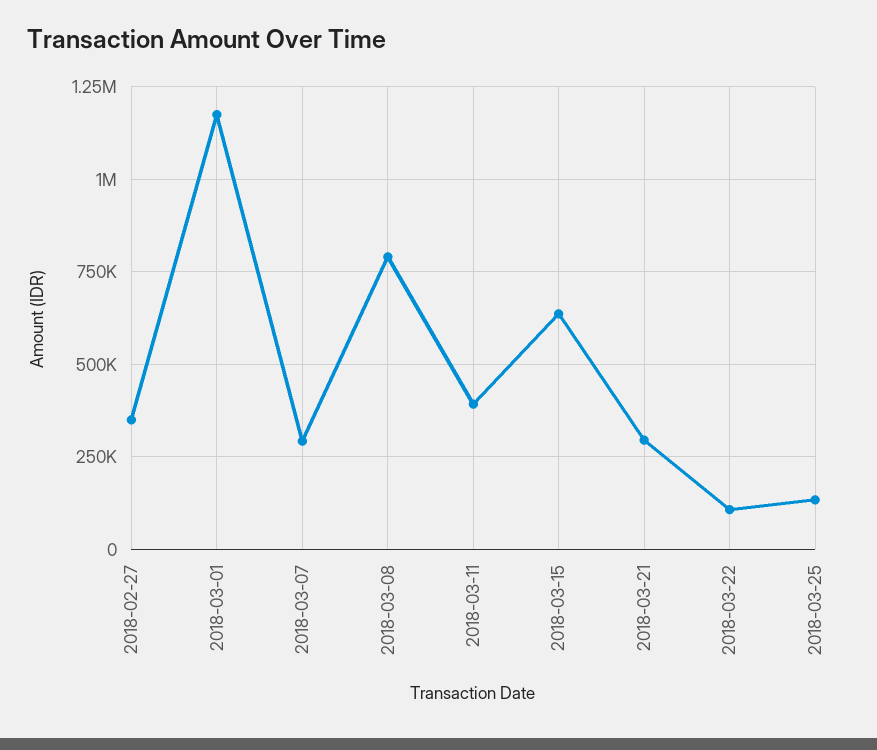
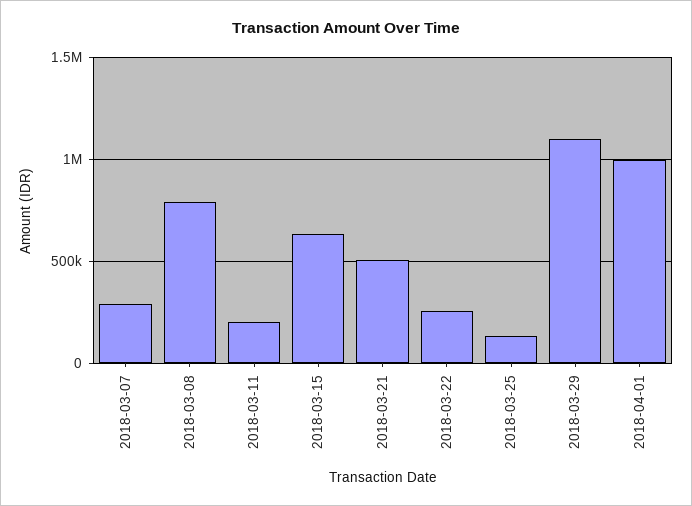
2018-02-27: 350000 -> none
2018-03-01: 1175000 -> none
2018-03-11: 400000 -> 200000
2018-03-21: 300000 -> 500000
2018-03-22: 100000 -> 250000
2018-03-29: none -> 1100000
2018-04-01: none -> 1000000

